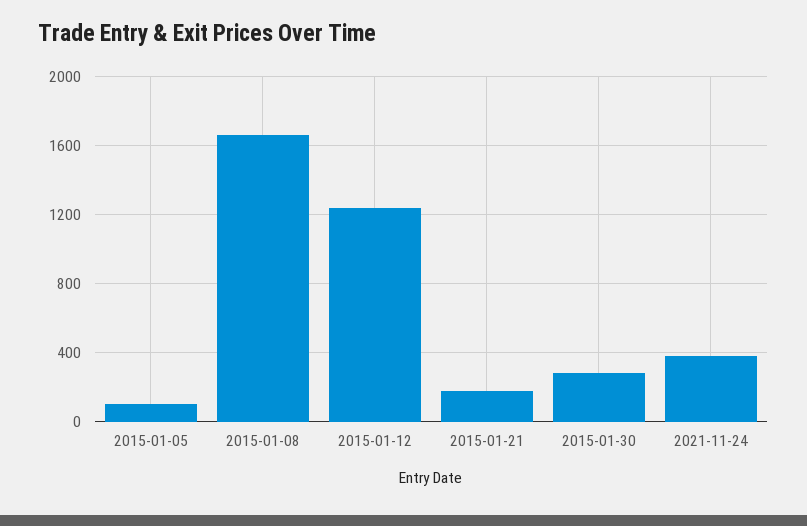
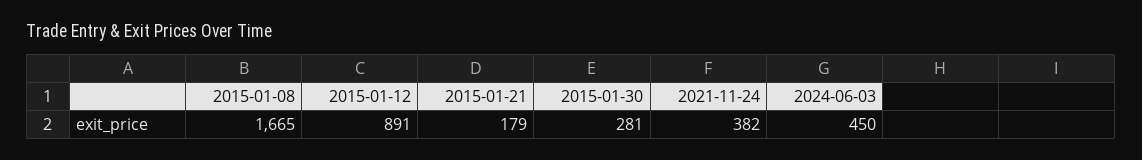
2015-01-05: 100 -> none
2015-01-12: 1250 -> 891
2024-06-03: none -> 450

